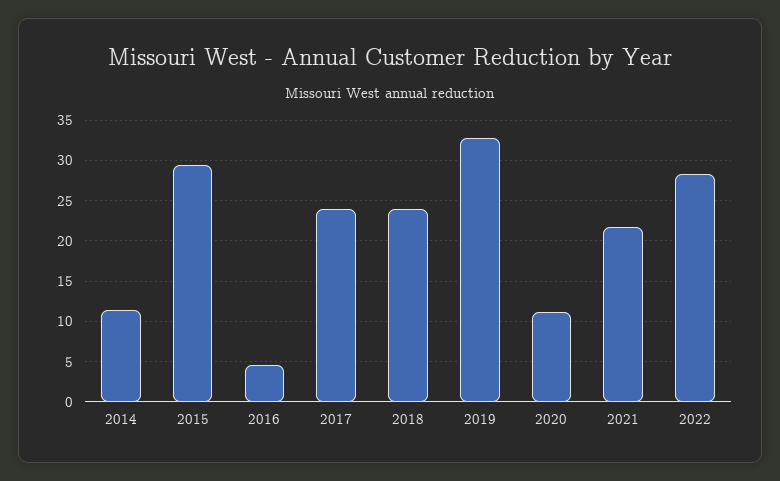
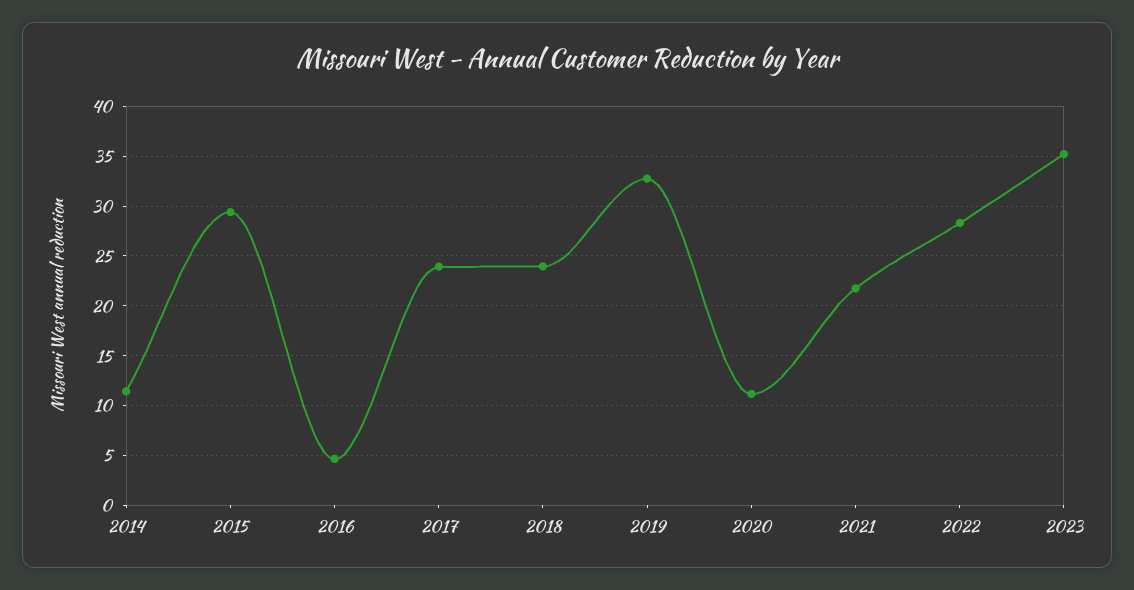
2023: none -> 35

